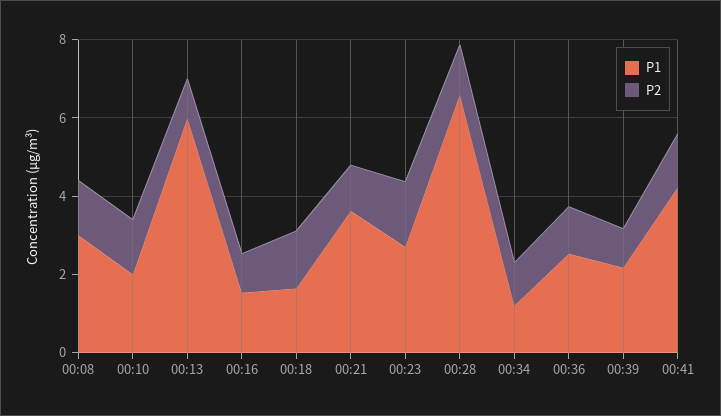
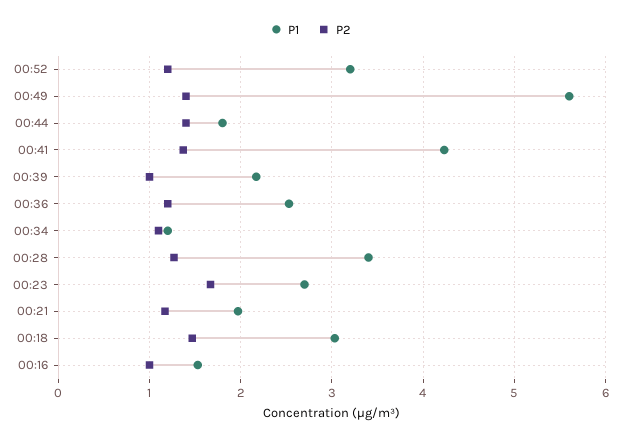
P1, 00:08: 3 -> none
P2, 00:08: 1.5 -> none
P1, 00:10: 2 -> none
P2, 00:10: 1.5 -> none
P1, 00:13: 6 -> none
P2, 00:13: 1 -> none
P1, 00:18: 1.5 -> 3
P1, 00:21: 3.5 -> 2
P1, 00:28: 6.5 -> 3.4
P1, 00:52: none -> 3.2
P2, 00:52: none -> 1.2
P1, 00:49: none -> 5.6
P2, 00:49: none -> 1.4
P1, 00:44: none -> 1.8
P2, 00:44: none -> 1.4

